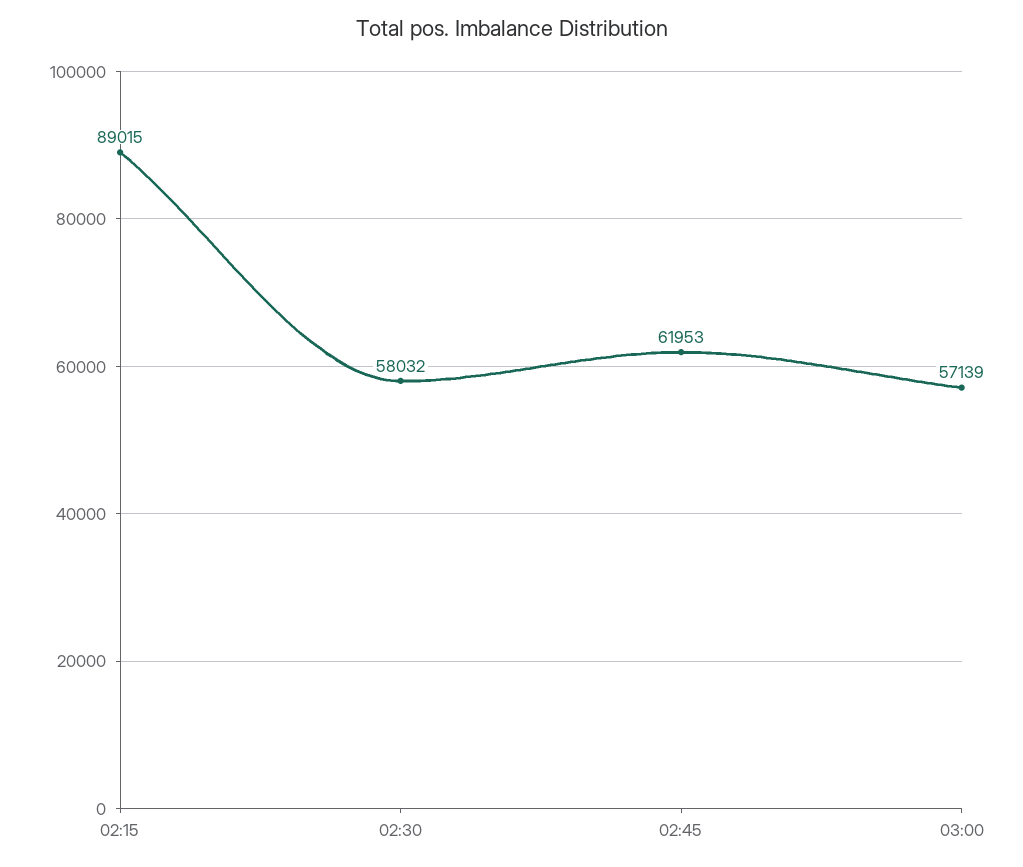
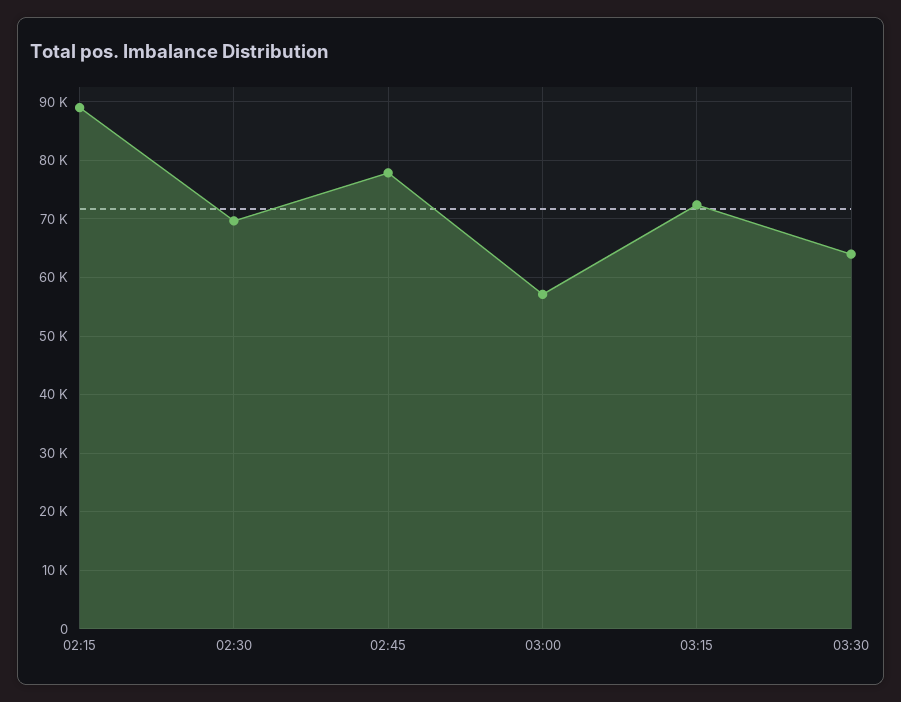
02:30: 58032 -> 70000
02:45: 61953 -> 78000
03:15: none -> 72000
03:30: none -> 64000

